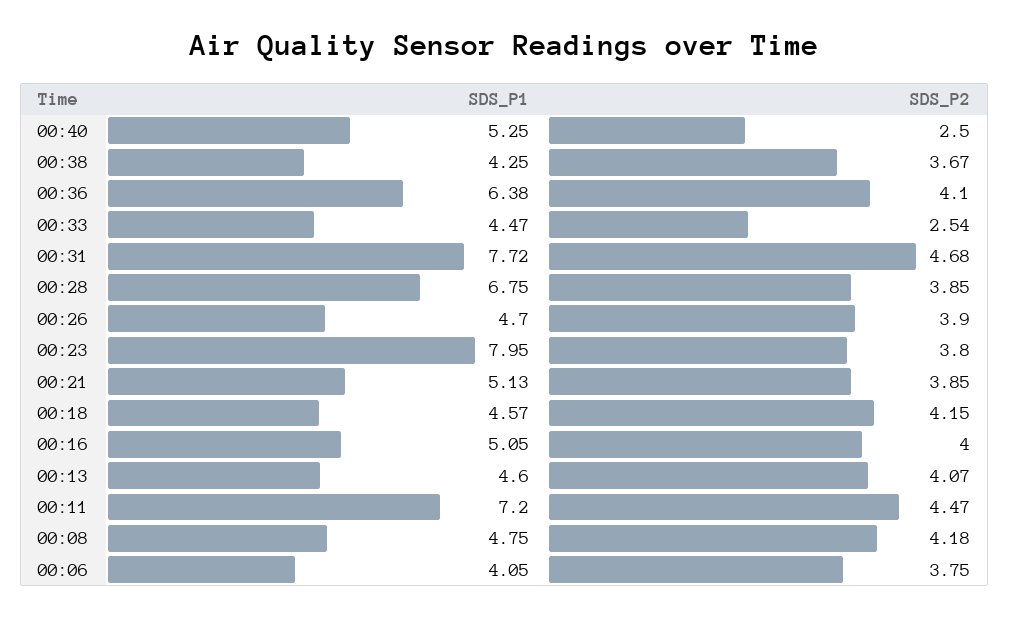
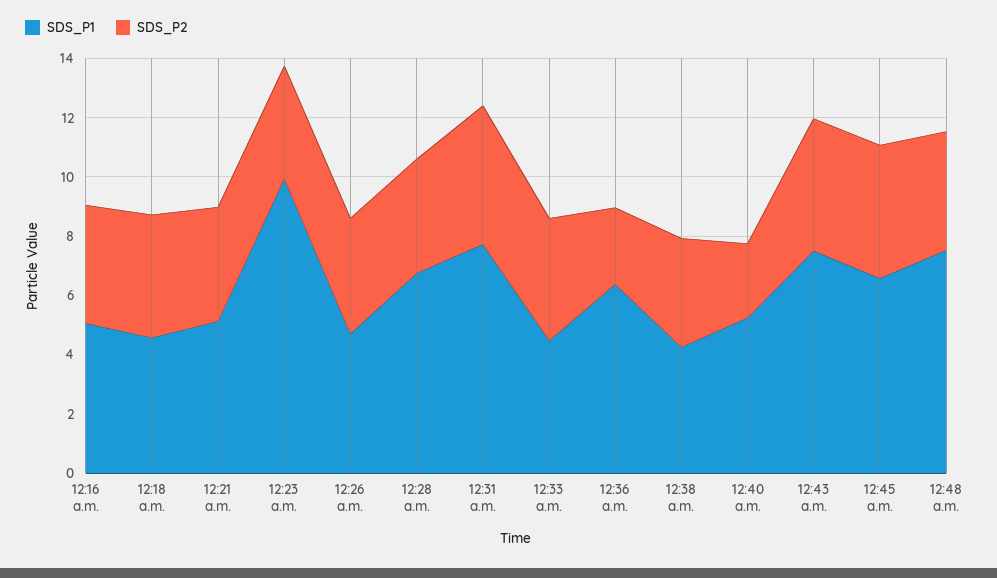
SDS_P2, 00:36: 4.1 -> 2.5
SDS_P2, 00:33: 2.54 -> 4
SDS_P1, 00:23: 7.95 -> 10
SDS_P1, 00:13: 4.6 -> none
SDS_P2, 00:13: 4.07 -> none
SDS_P1, 00:11: 7.2 -> none
SDS_P2, 00:11: 4.47 -> none
SDS_P1, 00:08: 4.75 -> none
SDS_P2, 00:08: 4.18 -> none
SDS_P1, 00:06: 4.05 -> none
SDS_P2, 00:06: 3.75 -> none
SDS_P1, 12:43 a.m.: none -> 7.5
SDS_P2, 12:43 a.m.: none -> 4.5
SDS_P1, 12:45 a.m.: none -> 6.5
SDS_P2, 12:45 a.m.: none -> 4.5
SDS_P1, 12:48 a.m.: none -> 7.5
SDS_P2, 12:48 a.m.: none -> 4

